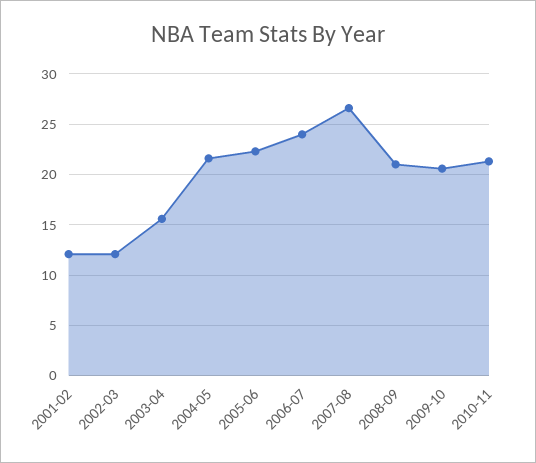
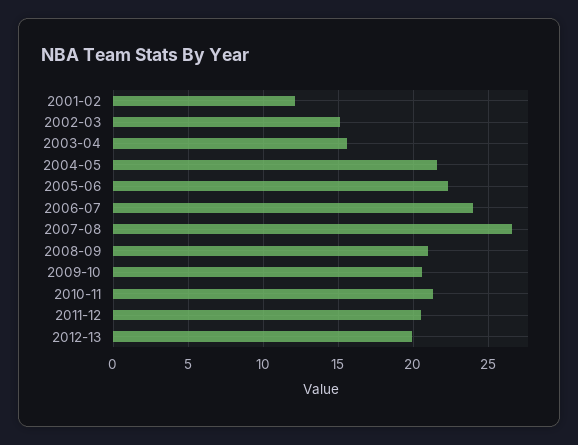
2002-03: 12 -> 15
2011-12: none -> 20.5
2012-13: none -> 20

